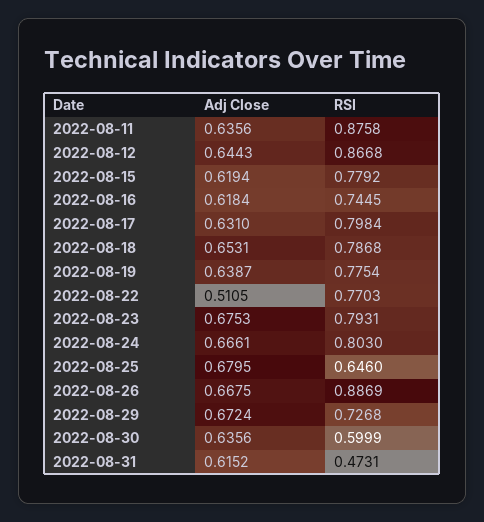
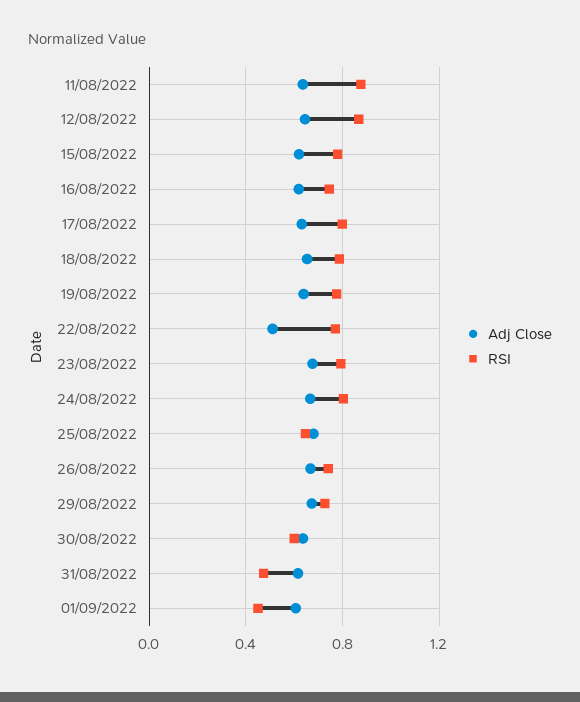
RSI, 2022-08-26: 0.8869 -> 0.75
Adj Close, 01/09/2022: none -> 0.6
RSI, 01/09/2022: none -> 0.45

